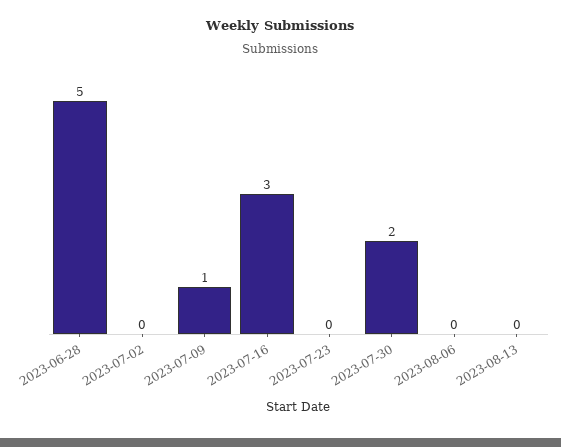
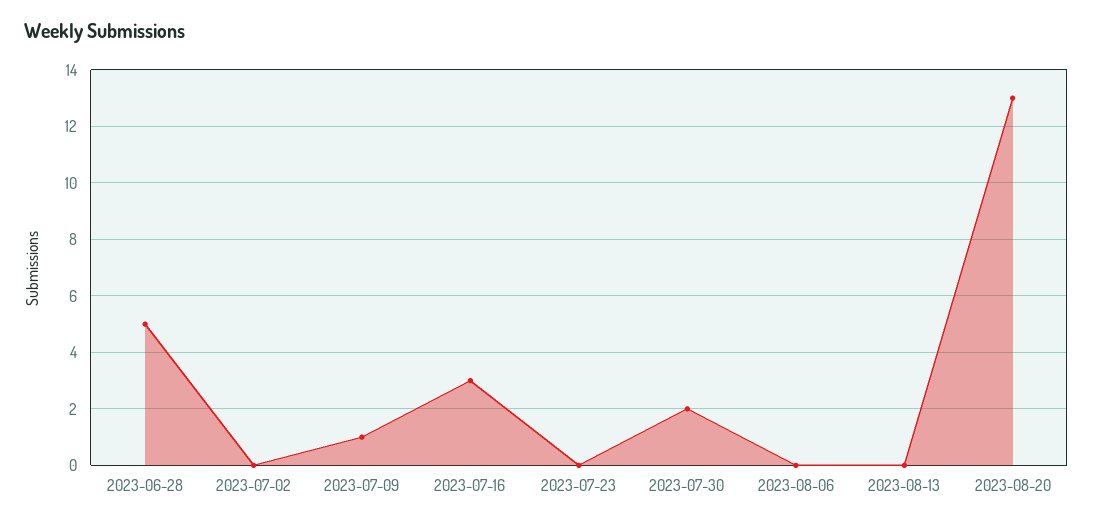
2023-08-20: none -> 13

